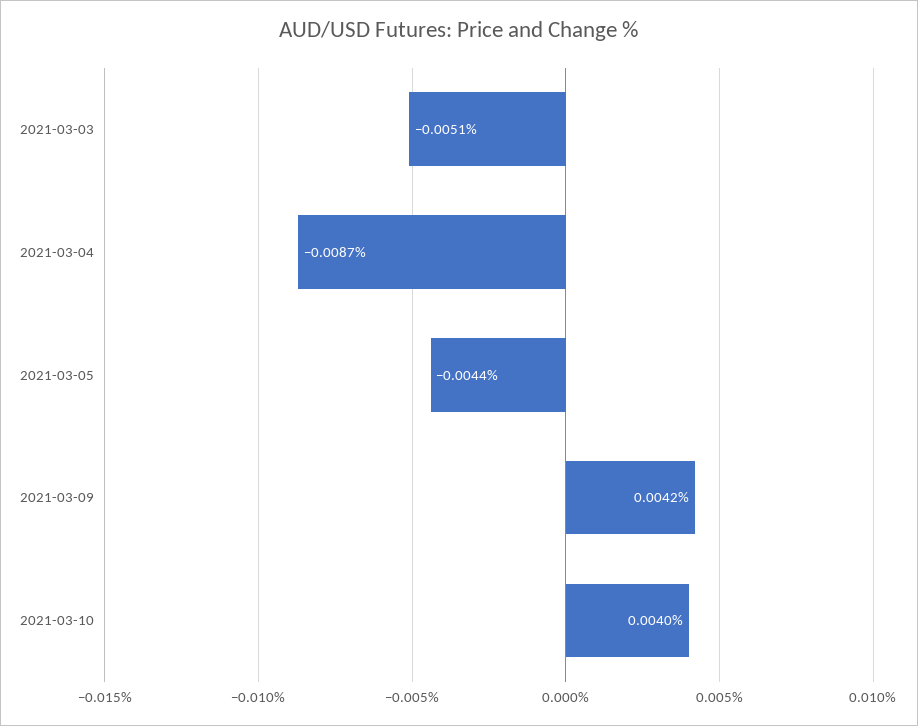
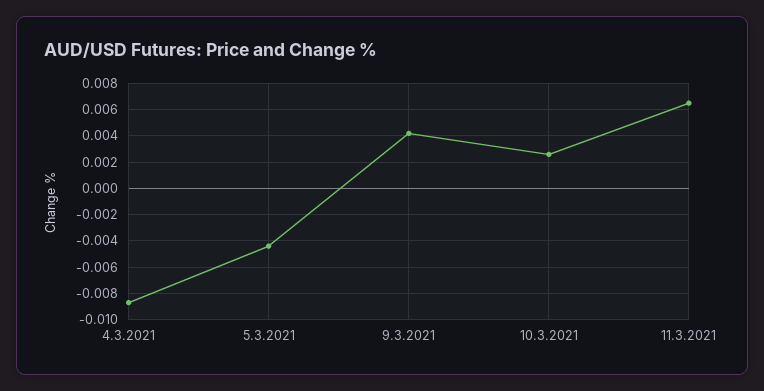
2021-03-03: -0.0051 -> none
2021-03-10: 0.004 -> 0.0025
11.3.2021: none -> 0.0065

